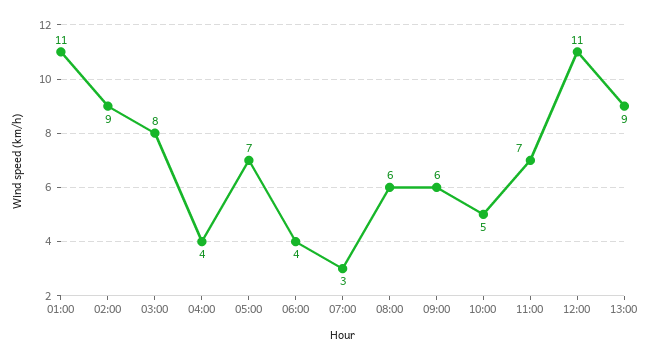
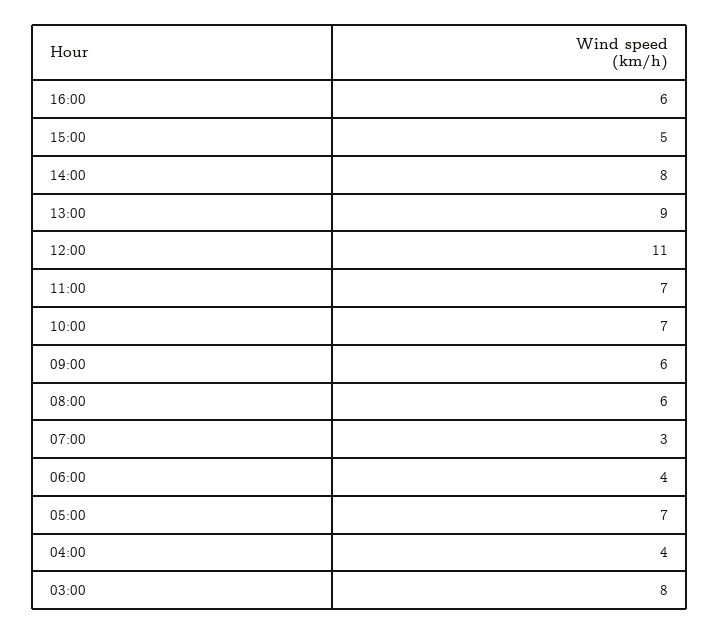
01:00: 11 -> none
02:00: 9 -> none
10:00: 5 -> 7
16:00: none -> 6
15:00: none -> 5
14:00: none -> 8

